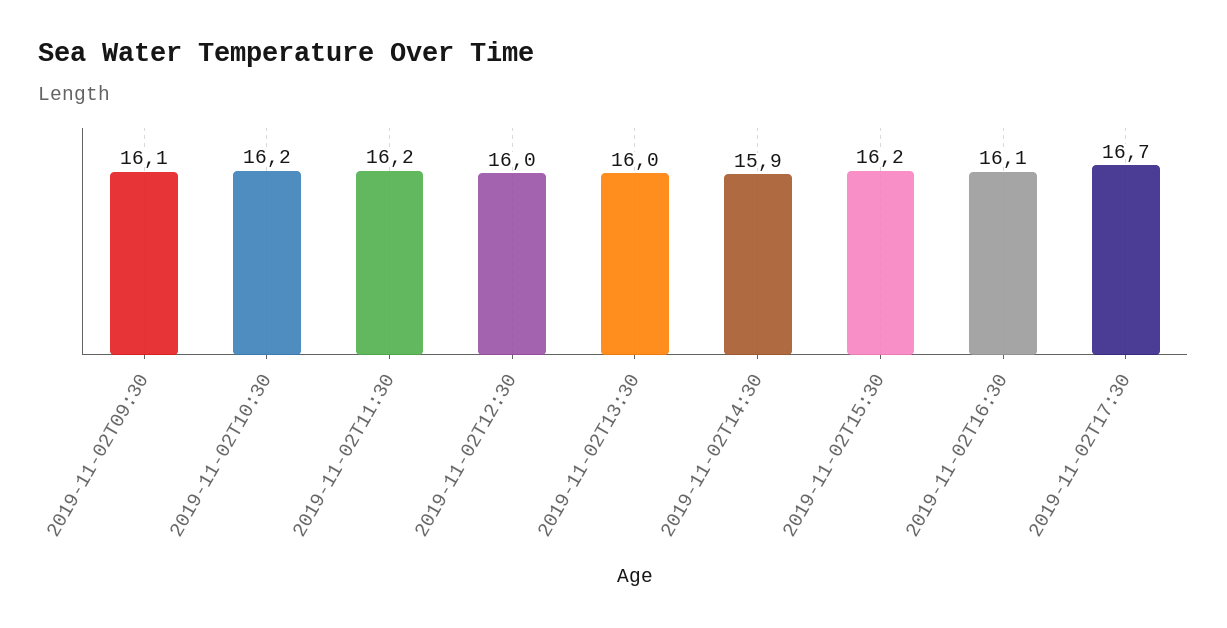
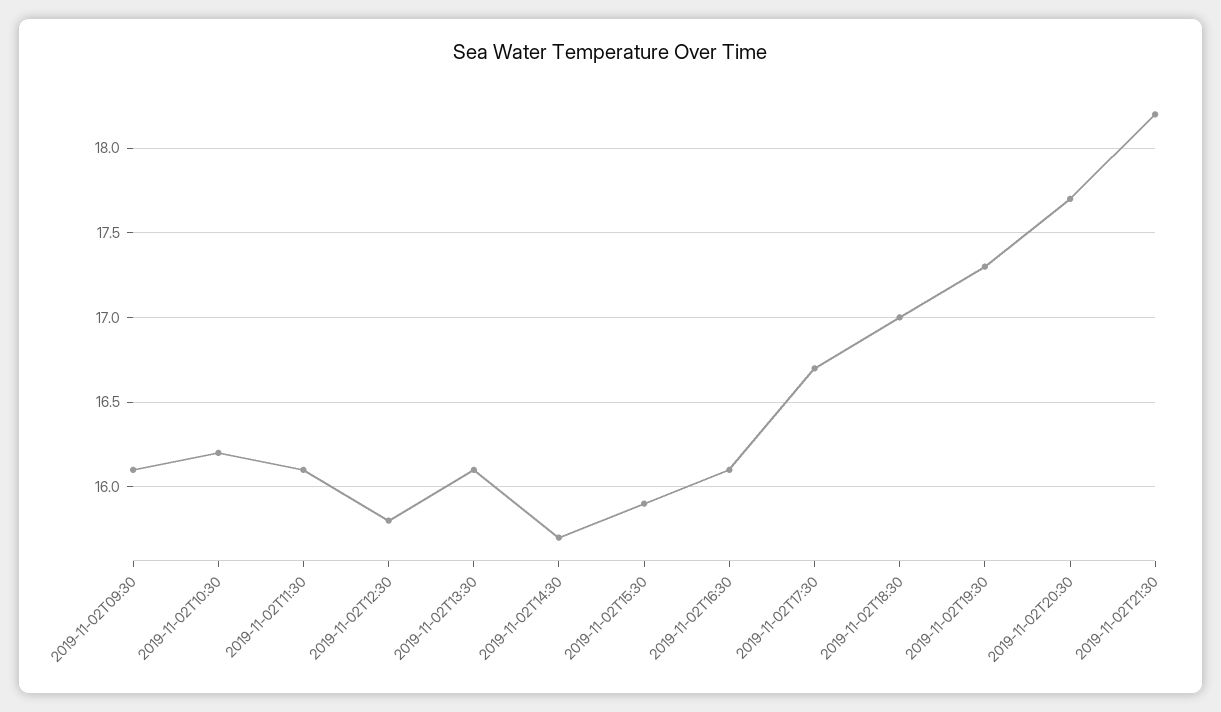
2019-11-02T11:30: 16.2 -> 16.1
2019-11-02T12:30: 16 -> 15.8
2019-11-02T13:30: 16 -> 16.1
2019-11-02T14:30: 15.9 -> 15.7
2019-11-02T15:30: 16.2 -> 15.9
2019-11-02T18:30: none -> 17
2019-11-02T19:30: none -> 17.3
2019-11-02T20:30: none -> 17.7
2019-11-02T21:30: none -> 18.2

